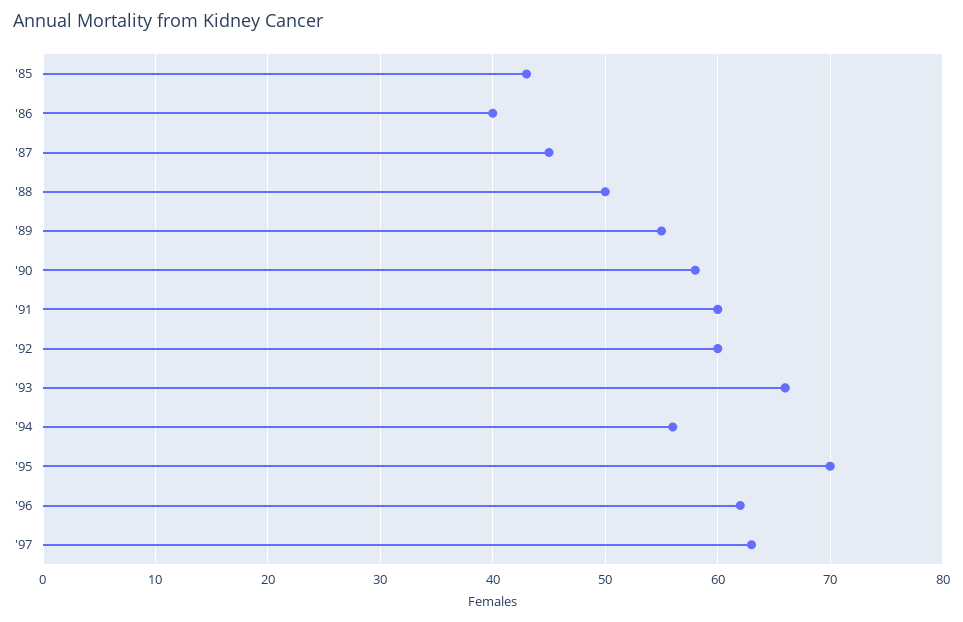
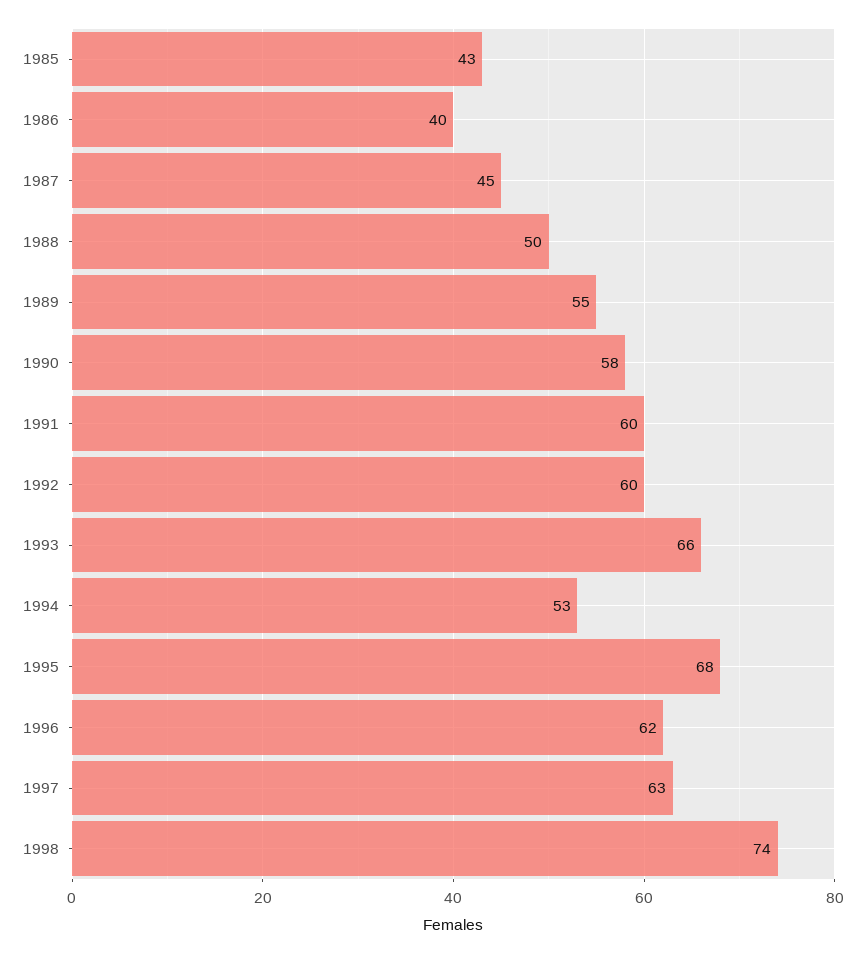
'94: 56 -> 53
'95: 70 -> 68
1998: none -> 74

